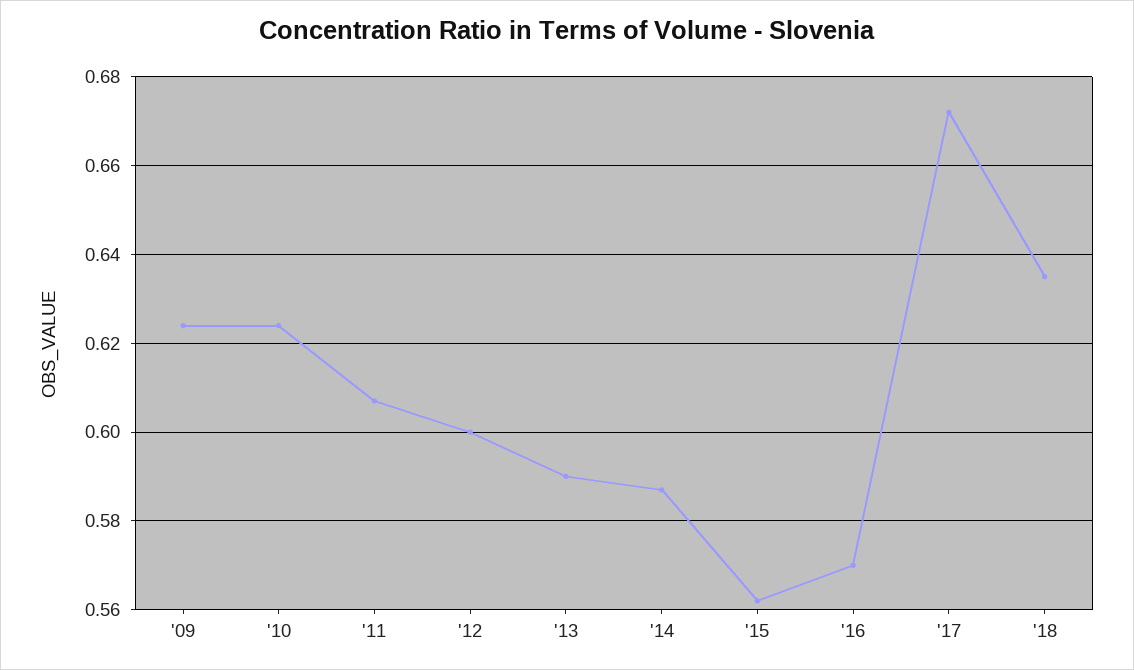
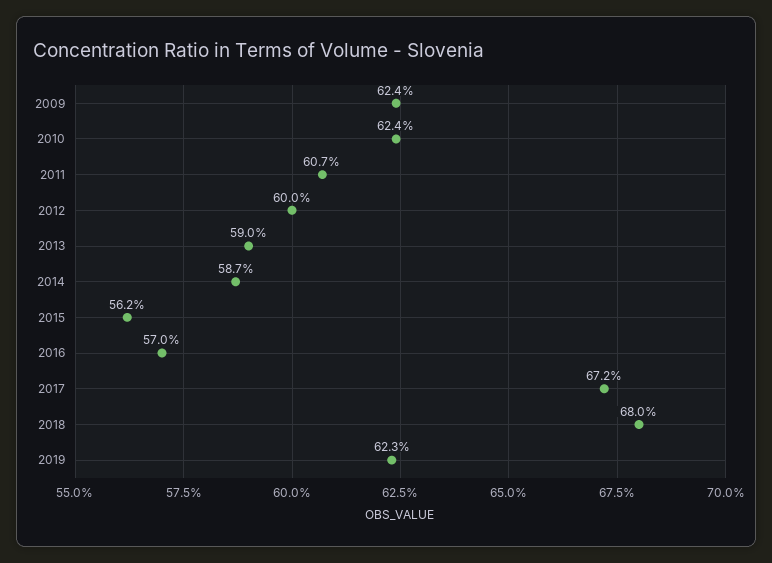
'18: 0.635 -> 0.68
2019: none -> 0.623

